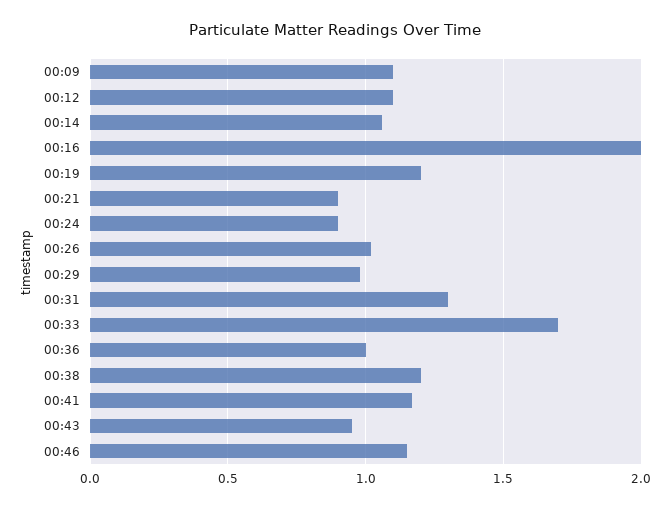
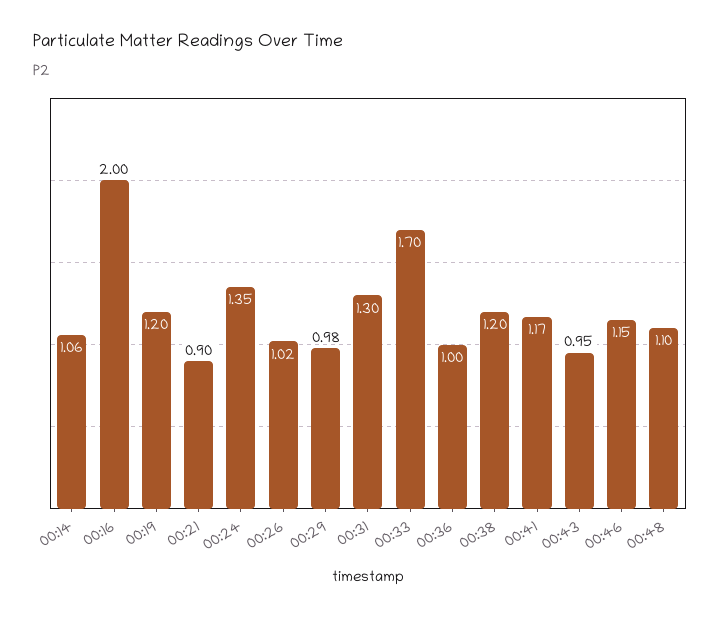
00:09: 1.1 -> none
00:12: 1.1 -> none
00:24: 0.9 -> 1.35
00:48: none -> 1.1

